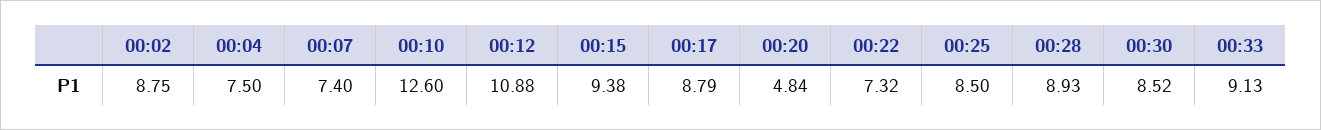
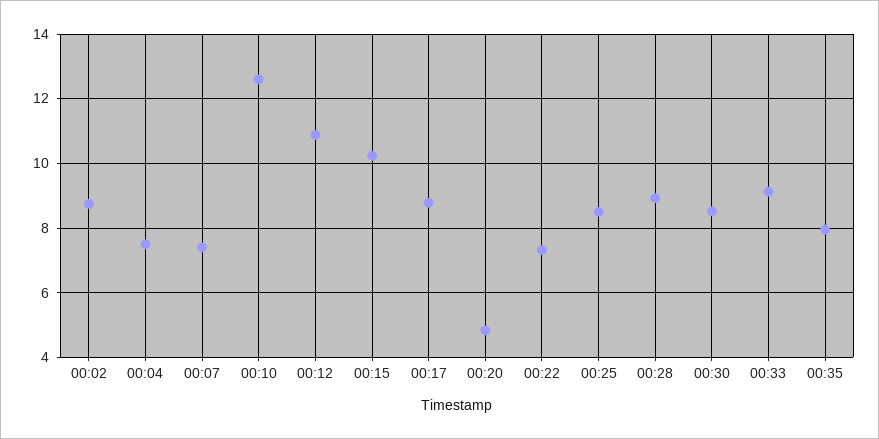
00:15: 9.38 -> 10.2
00:35: none -> 8

